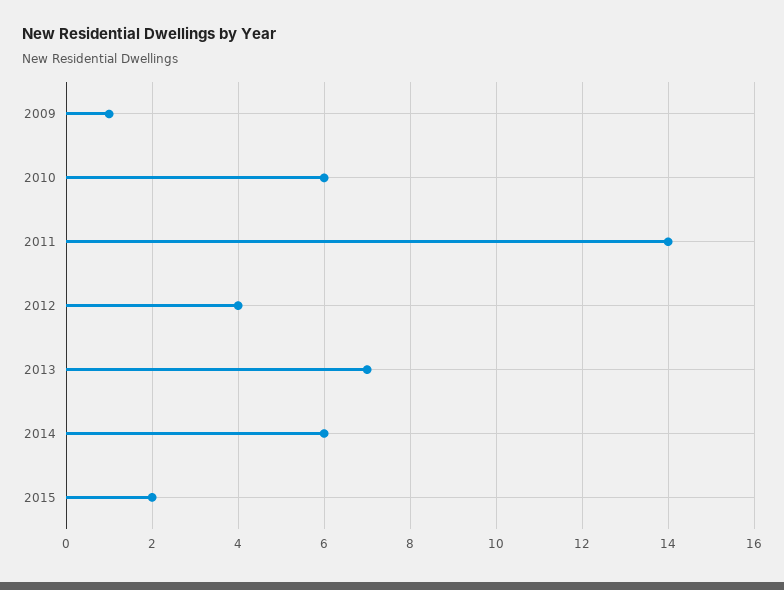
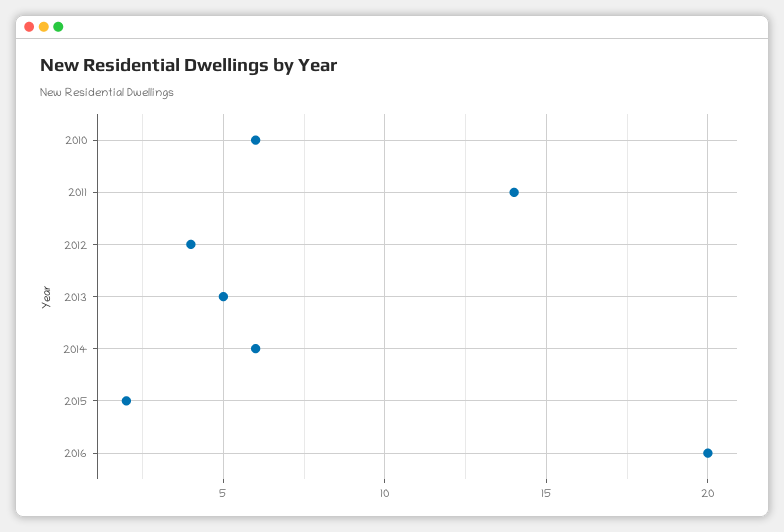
2009: 1 -> none
2013: 7 -> 5
2016: none -> 20

